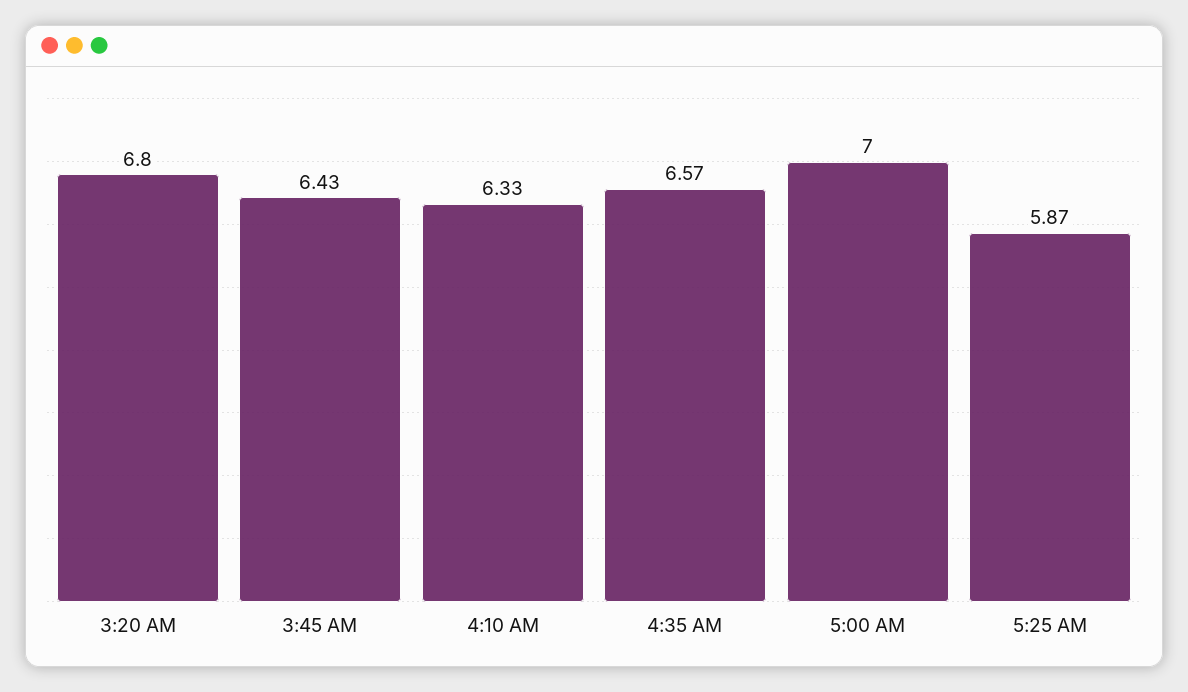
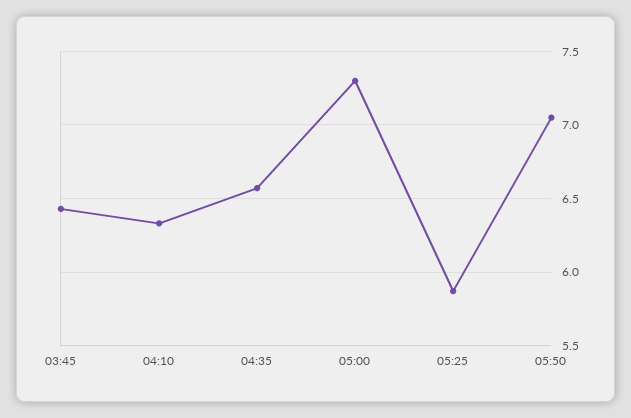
3:20 AM: 6.8 -> none
5:00 AM: 7 -> 7.3
05:50: none -> 7.05

